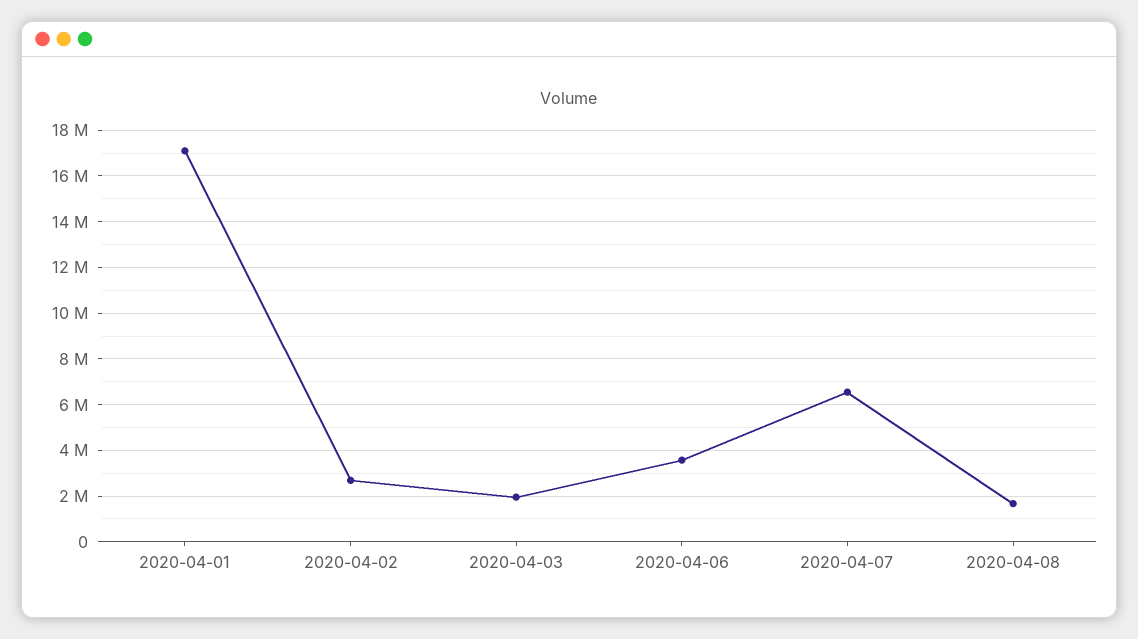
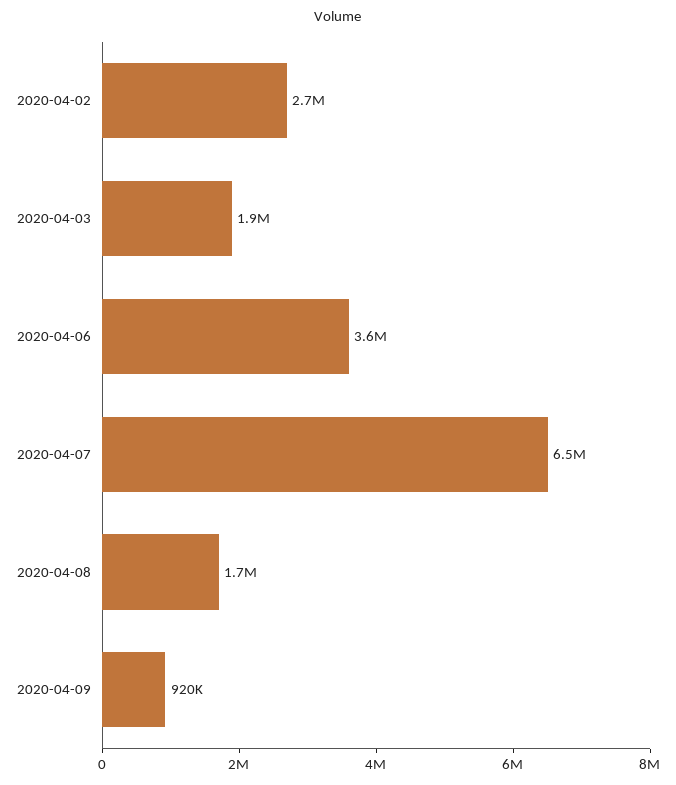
2020-04-01: 17000000 -> none
2020-04-09: none -> 920000

